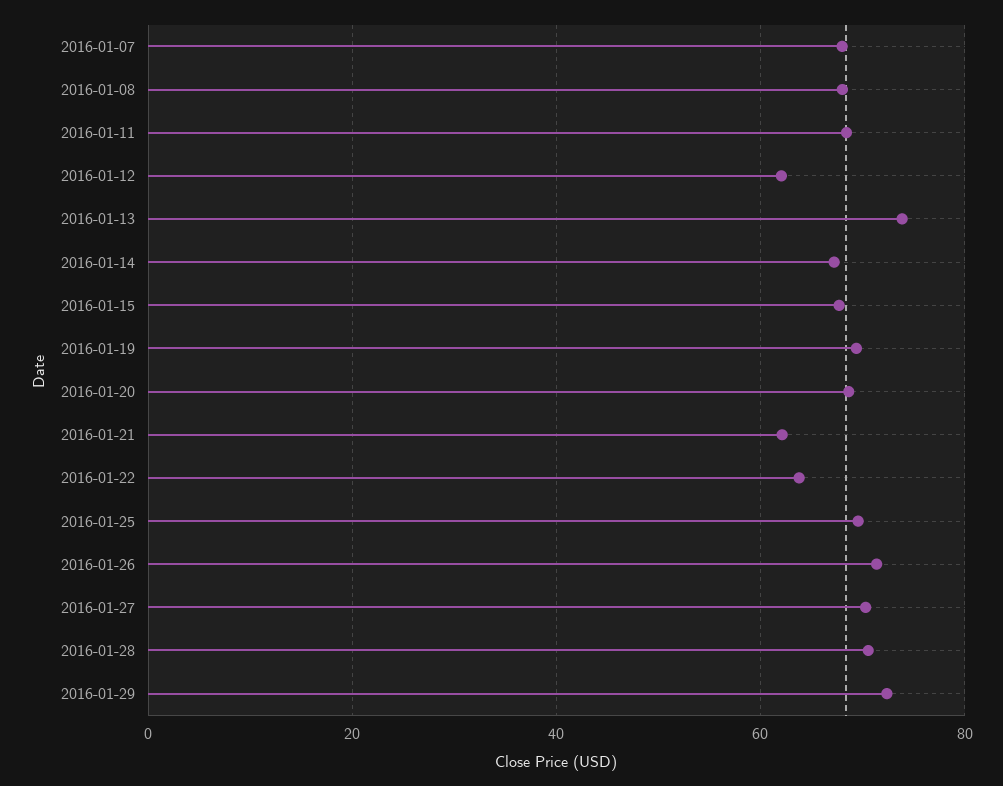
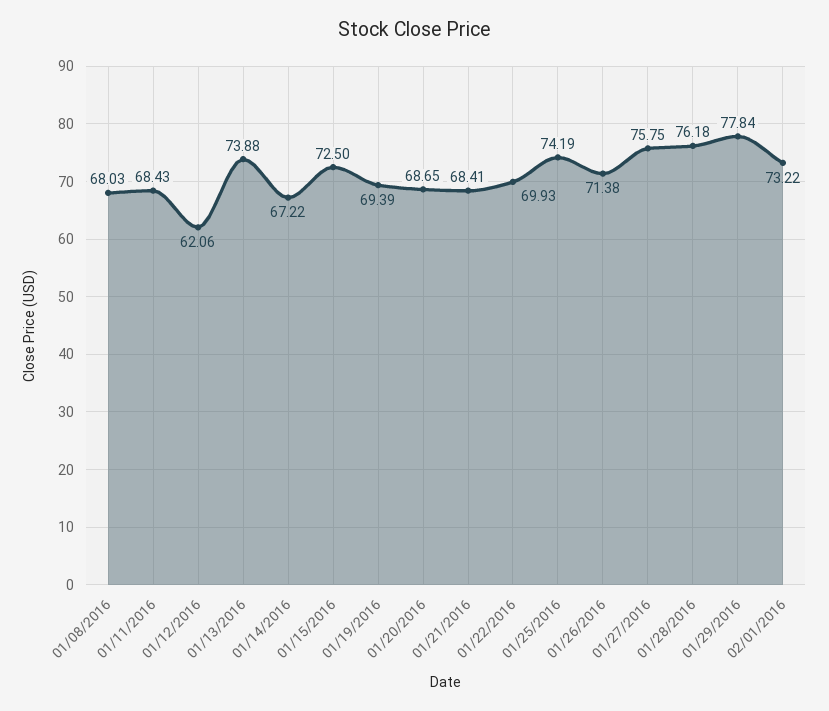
2016-01-07: 68 -> none
2016-01-15: 68 -> 72.5
2016-01-21: 62 -> 68.41
2016-01-22: 64 -> 69.93
2016-01-25: 70 -> 74.19
2016-01-27: 70 -> 75.75
2016-01-28: 70 -> 76.18
2016-01-29: 72 -> 77.84
02/01/2016: none -> 73.22

